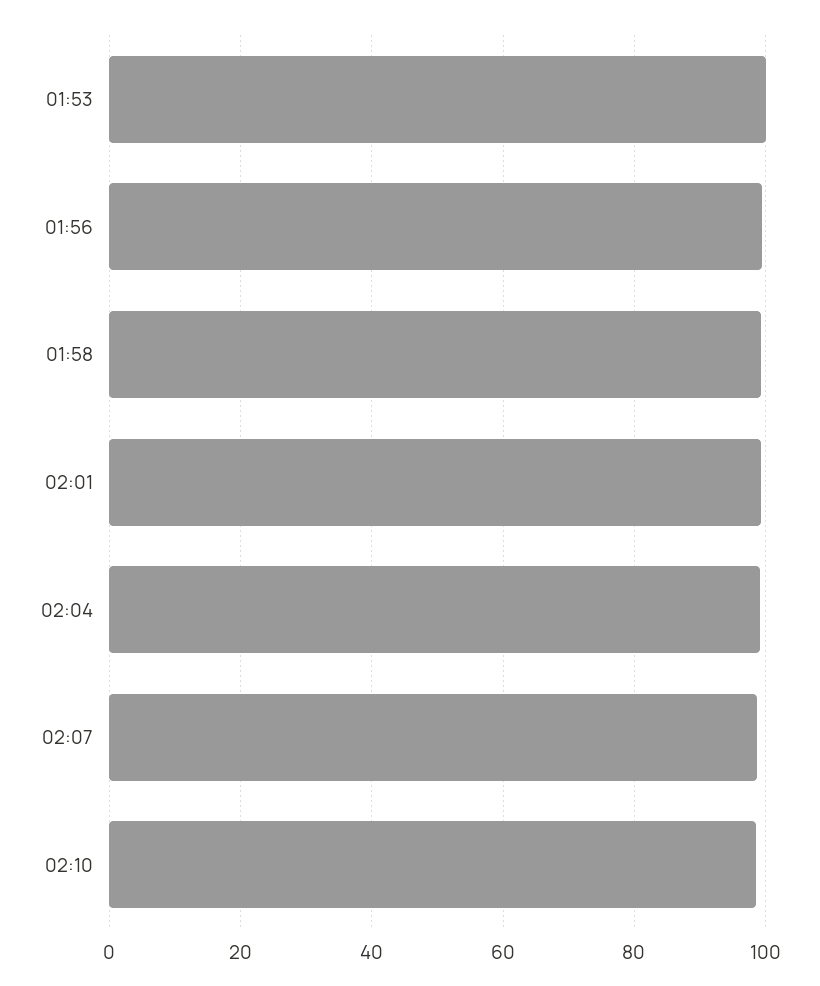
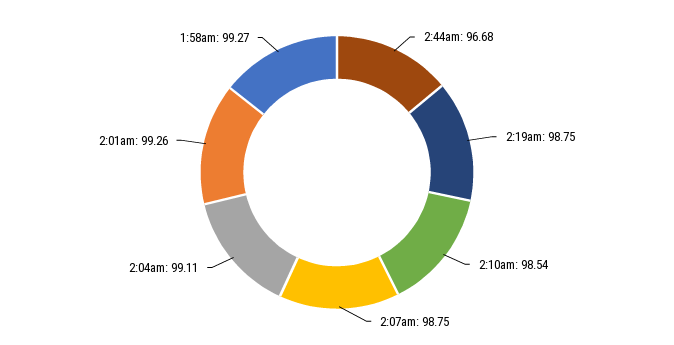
01:53: 100 -> none
01:56: 100 -> none
2:44am: none -> 96.68
2:19am: none -> 98.75

